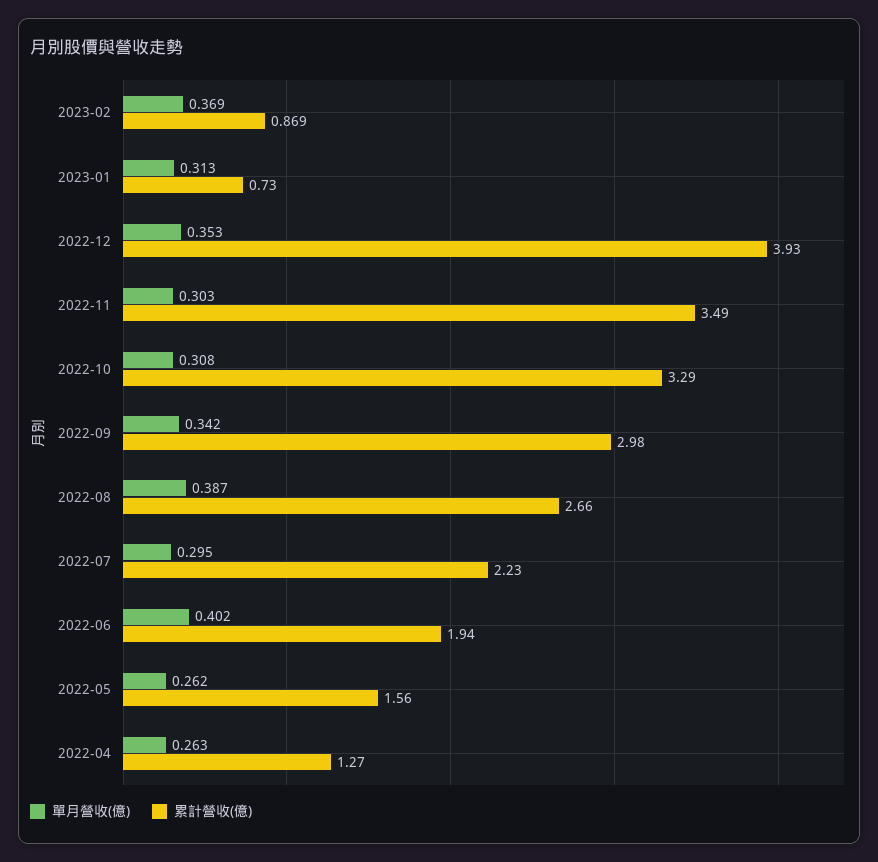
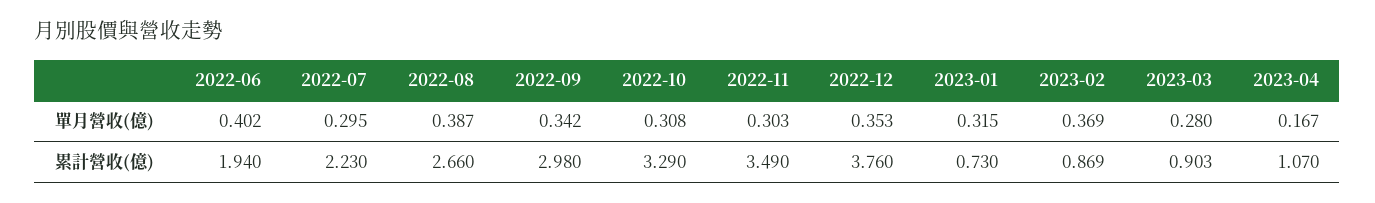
單月營收(億), 2023-01: 0.313 -> 0.315
累計營收(億), 2022-12: 3.93 -> 3.76
單月營收(億), 2022-05: 0.262 -> none
累計營收(億), 2022-05: 1.56 -> none
單月營收(億), 2022-04: 0.263 -> none
累計營收(億), 2022-04: 1.27 -> none
單月營收(億), 2023-03: none -> 0.28
單月營收(億), 2023-04: none -> 0.167
累計營收(億), 2023-03: none -> 0.903
累計營收(億), 2023-04: none -> 1.07

